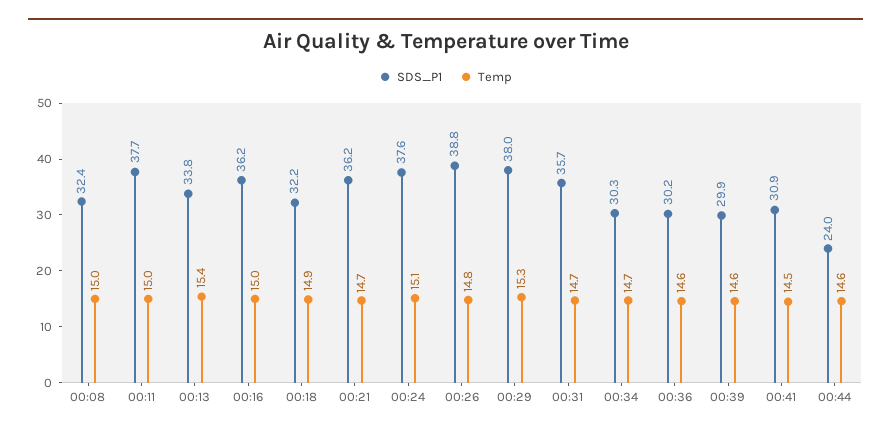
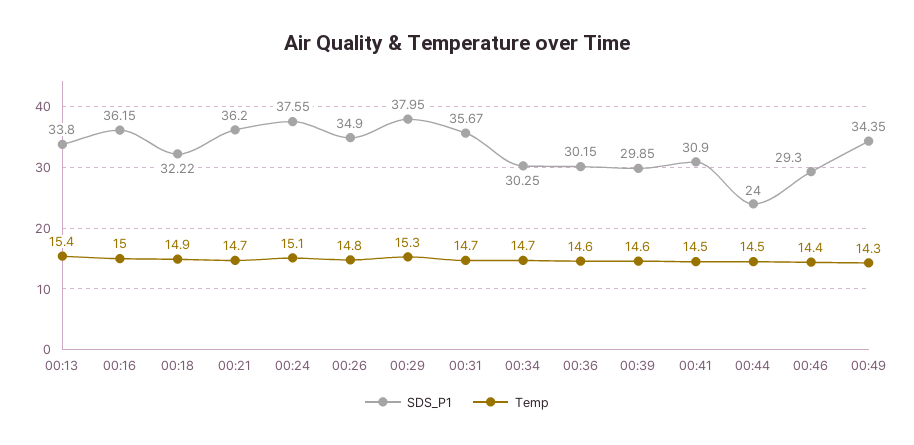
SDS_P1, 00:08: 32.4 -> none
Temp, 00:08: 15 -> none
SDS_P1, 00:11: 37.7 -> none
Temp, 00:11: 15 -> none
SDS_P1, 00:26: 38.8 -> 34.9
Temp, 00:44: 14.6 -> 14.5
SDS_P1, 00:46: none -> 29.3
Temp, 00:46: none -> 14.4
SDS_P1, 00:49: none -> 34.35
Temp, 00:49: none -> 14.3

